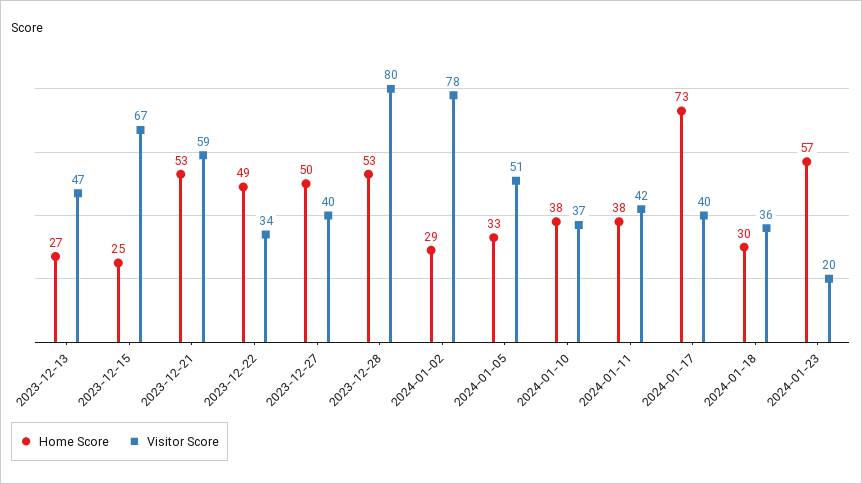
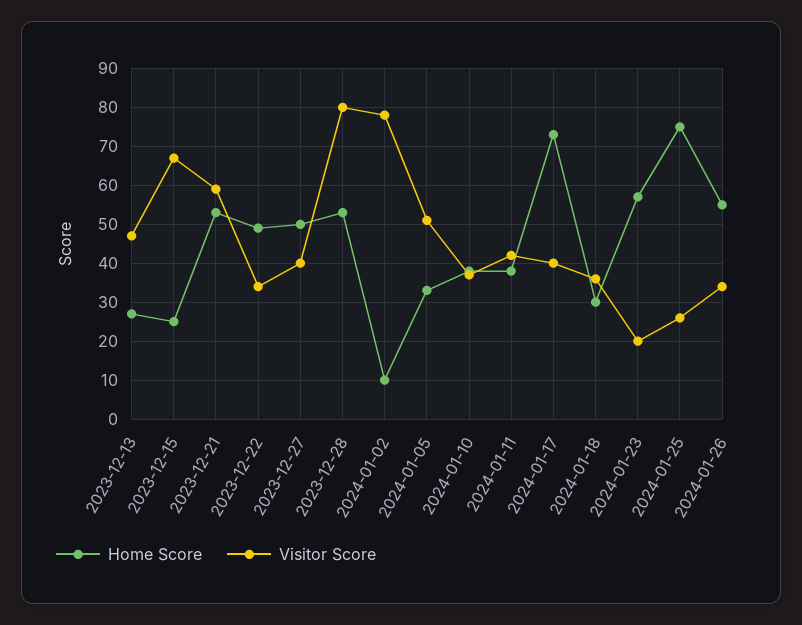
Home Score, 2024-01-02: 29 -> 10
Home Score, 2024-01-25: none -> 75
Visitor Score, 2024-01-25: none -> 25
Home Score, 2024-01-26: none -> 55
Visitor Score, 2024-01-26: none -> 35

